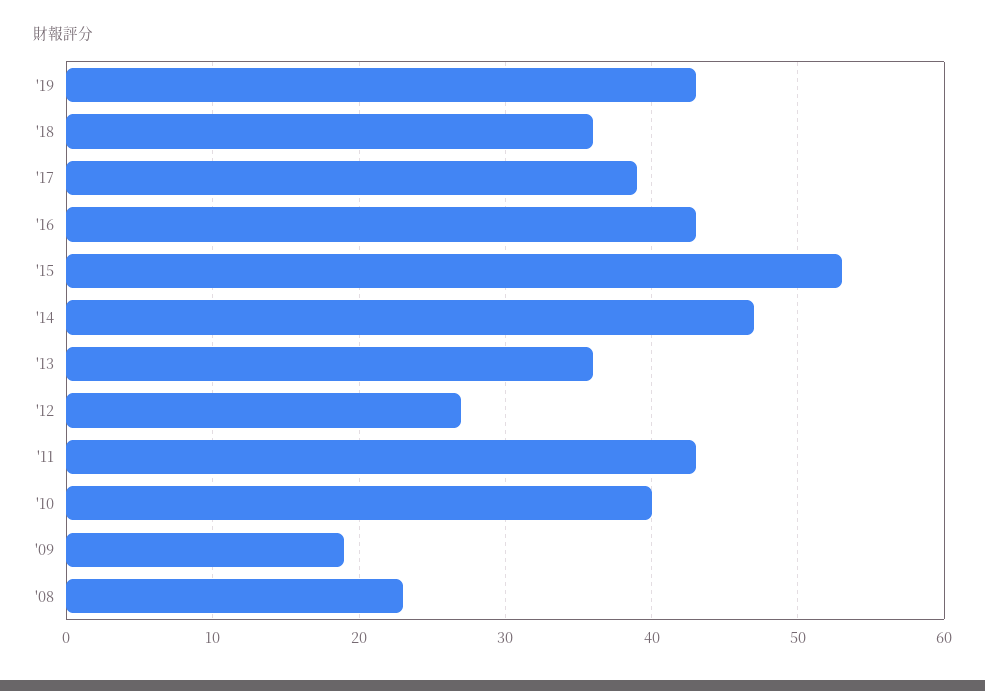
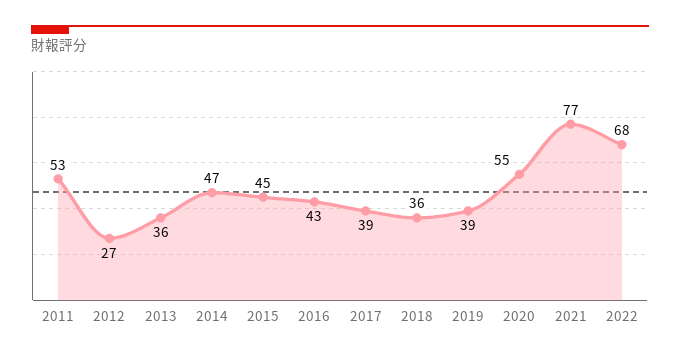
'19: 43 -> 39
'15: 53 -> 45
'11: 43 -> 53
'10: 40 -> none
'09: 19 -> none
'08: 23 -> none
2020: none -> 55
2021: none -> 77
2022: none -> 68

